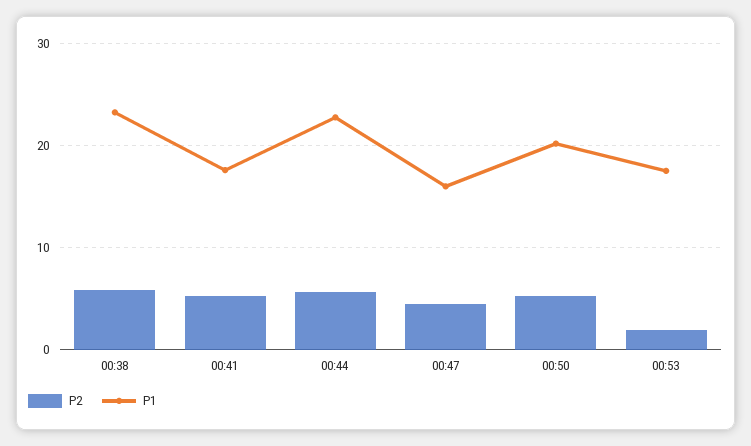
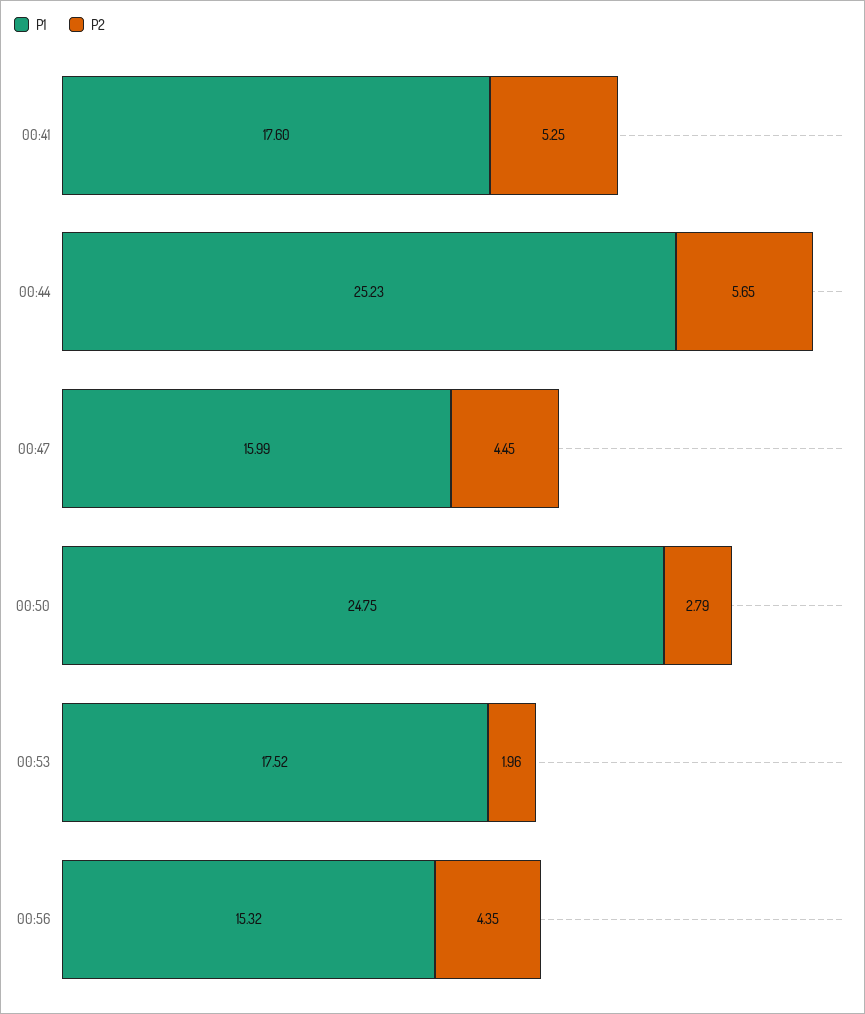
P2, 00:38: 6 -> none
P1, 00:38: 23 -> none
P1, 00:44: 23 -> 25.23
P2, 00:50: 5 -> 2.79
P1, 00:50: 20 -> 24.75
P1, 00:56: none -> 15.32
P2, 00:56: none -> 4.35

